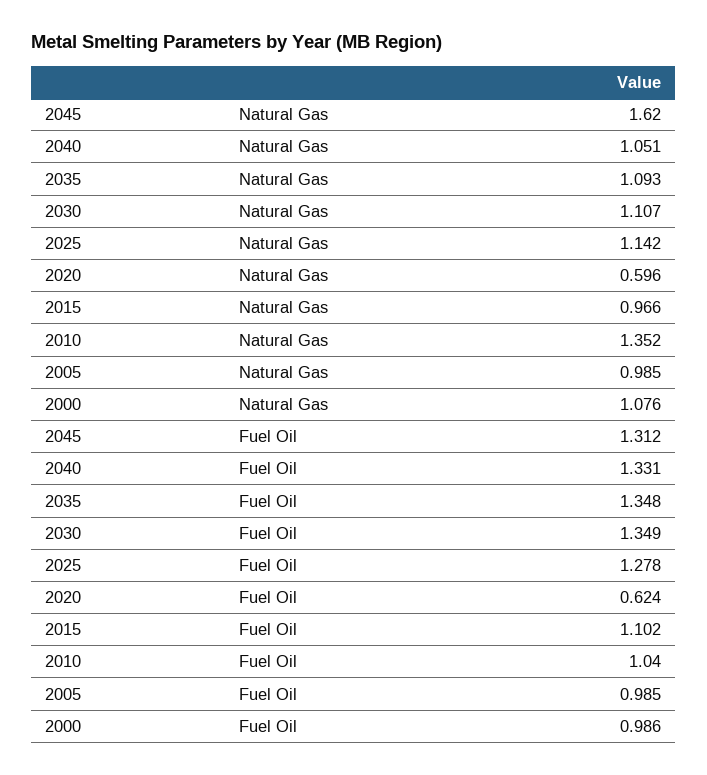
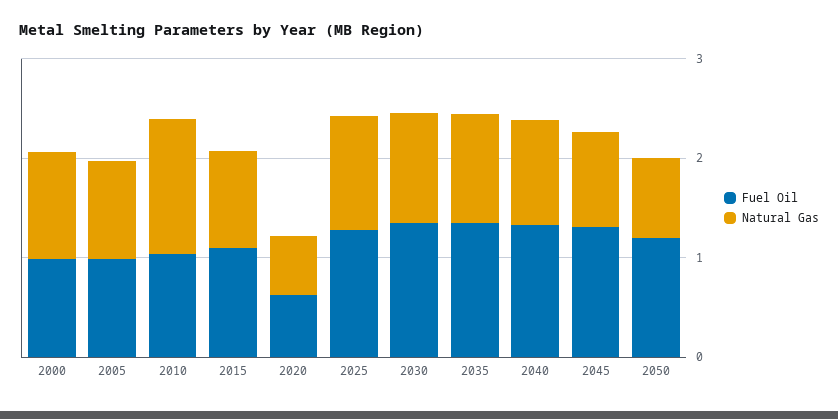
Natural Gas, 2045: 1.62 -> 1
Fuel Oil, 2050: none -> 1.2
Natural Gas, 2050: none -> 0.8

